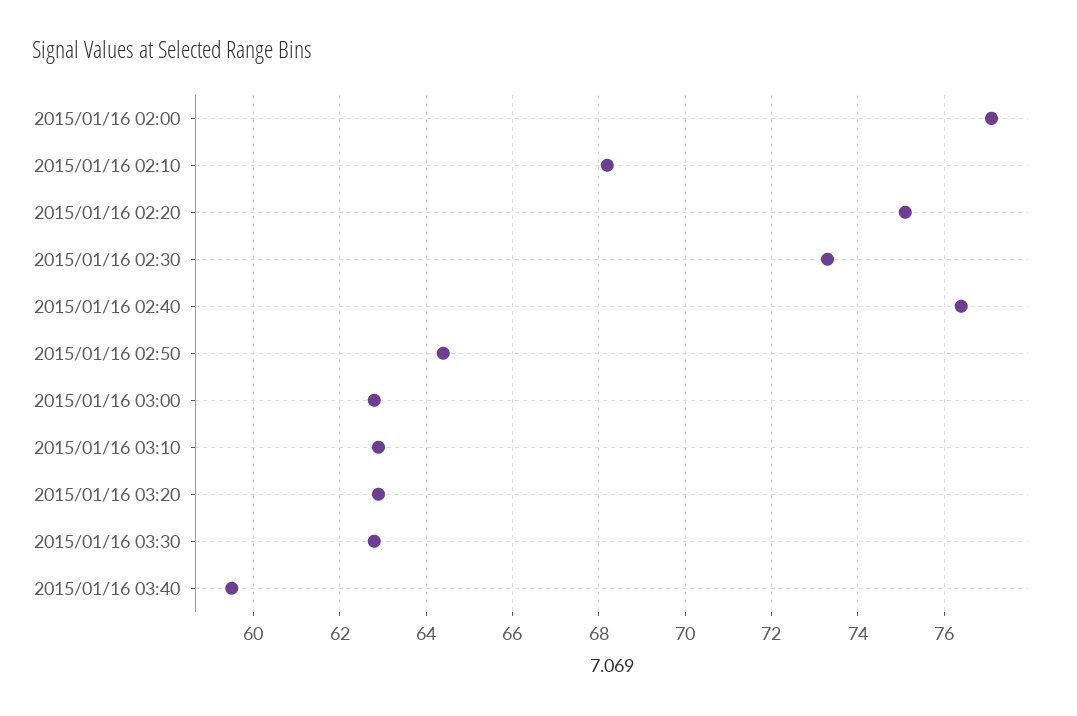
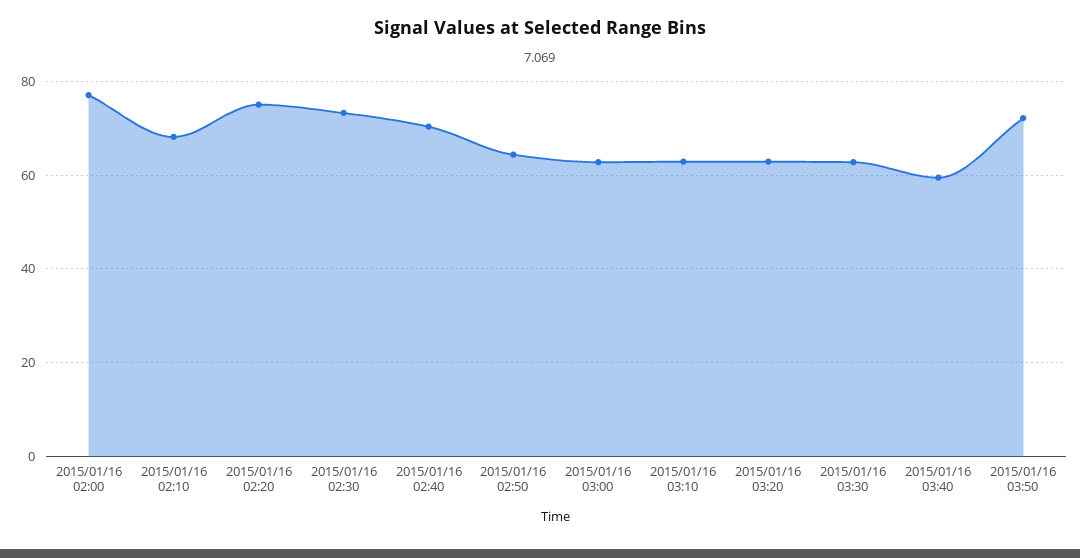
2015/01/16 02:40: 76.5 -> 70
2015/01/16 03:50: none -> 72

